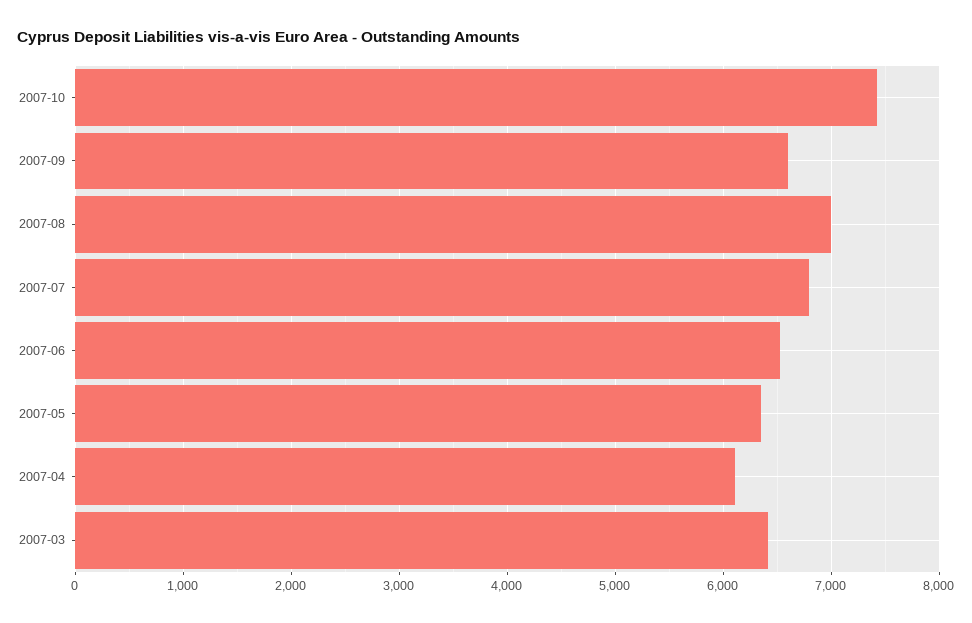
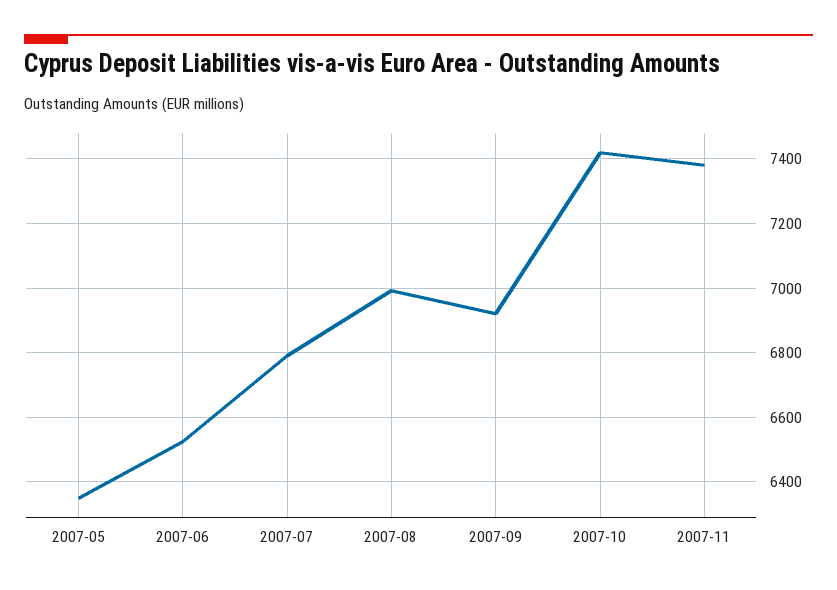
2007-09: 6600 -> 6920
2007-04: 6100 -> none
2007-03: 6400 -> none
2007-11: none -> 7380

